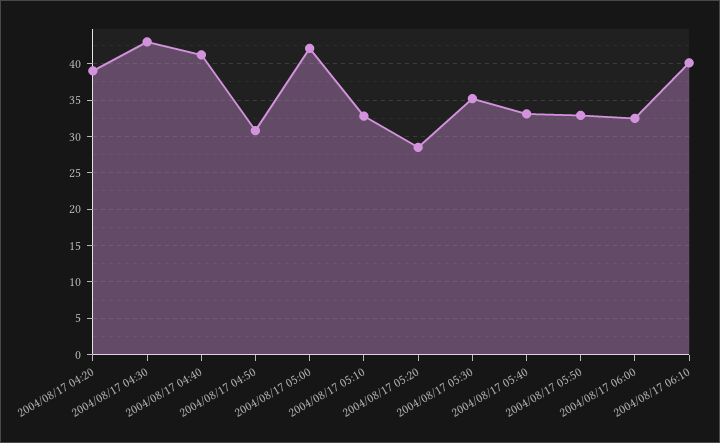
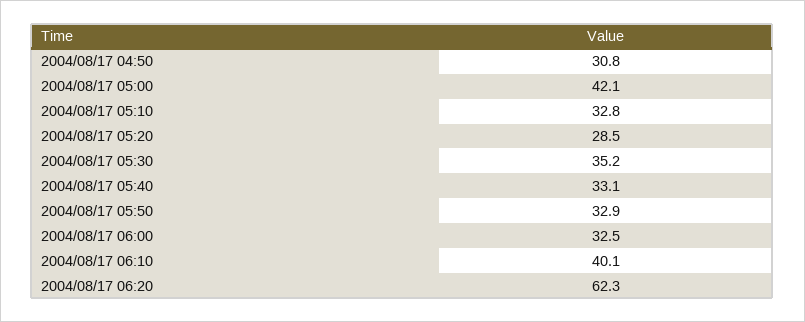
2004/08/17 04:20: 39 -> none
2004/08/17 04:30: 43 -> none
2004/08/17 04:40: 41 -> none
2004/08/17 06:20: none -> 62.3

